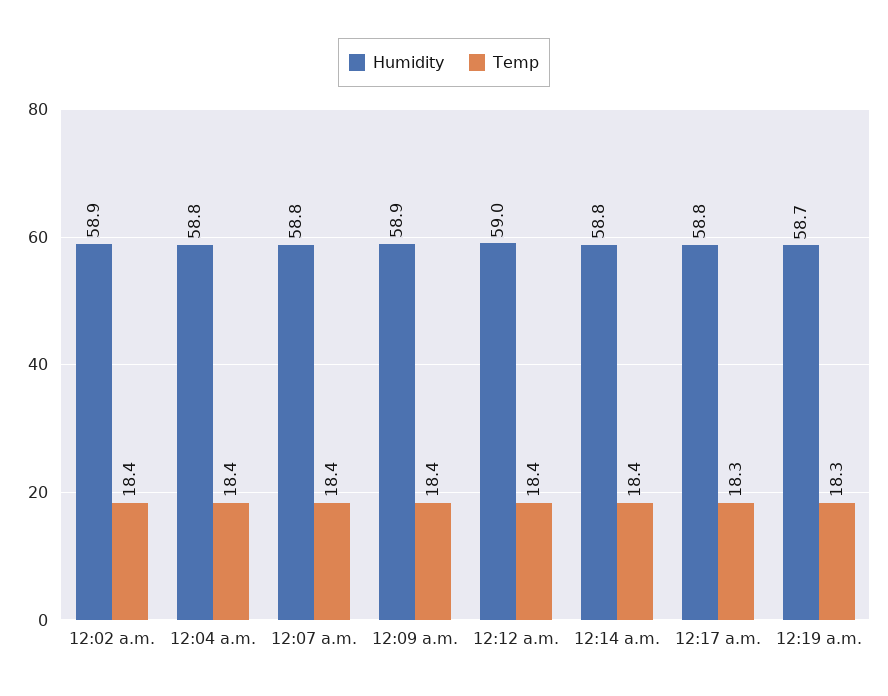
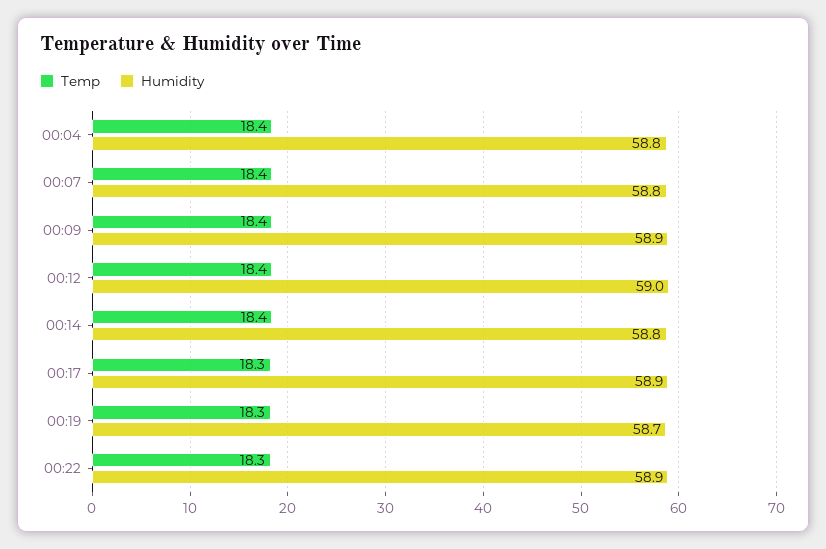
Humidity, 12:02 a.m.: 58.9 -> none
Temp, 12:02 a.m.: 18.4 -> none
Humidity, 12:17 a.m.: 58.8 -> 58.9
Temp, 00:22: none -> 18.3
Humidity, 00:22: none -> 58.9

